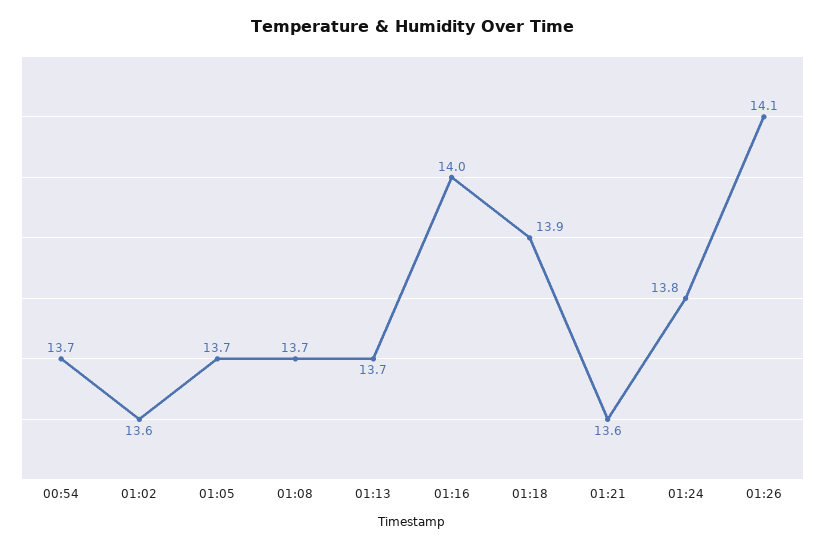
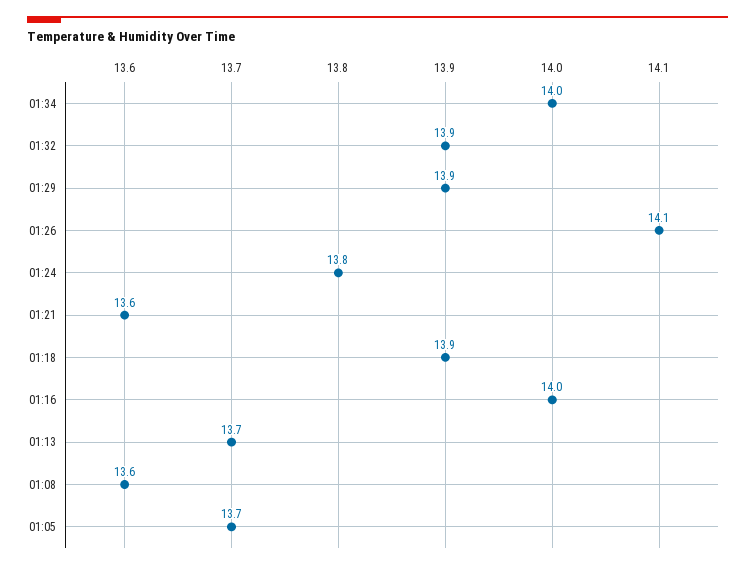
00:54: 13.7 -> none
01:02: 13.6 -> none
01:08: 13.7 -> 13.6
01:34: none -> 14
01:32: none -> 13.9
01:29: none -> 13.9

